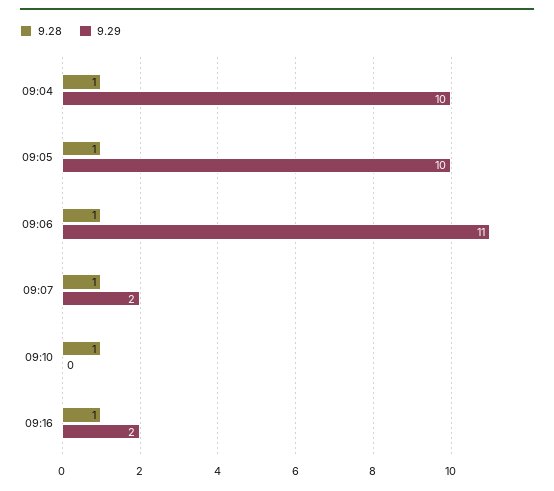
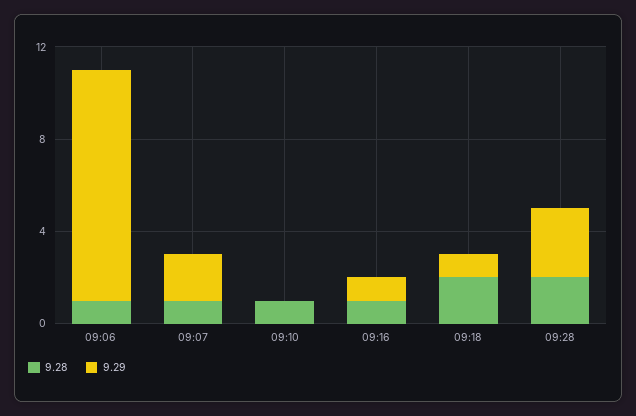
9.28, 09:04: 1 -> none
9.29, 09:04: 10 -> none
9.28, 09:05: 1 -> none
9.29, 09:05: 10 -> none
9.29, 09:06: 11 -> 10
9.29, 09:16: 2 -> 1
9.28, 09:18: none -> 2
9.29, 09:18: none -> 1
9.28, 09:28: none -> 2
9.29, 09:28: none -> 3

